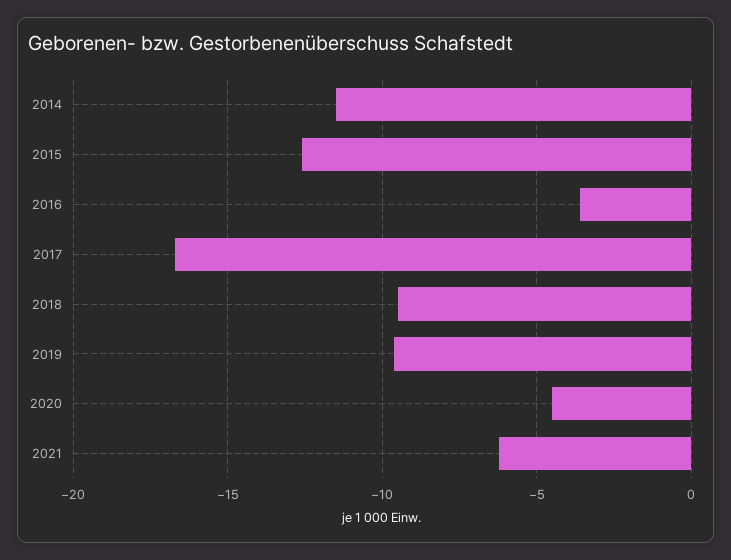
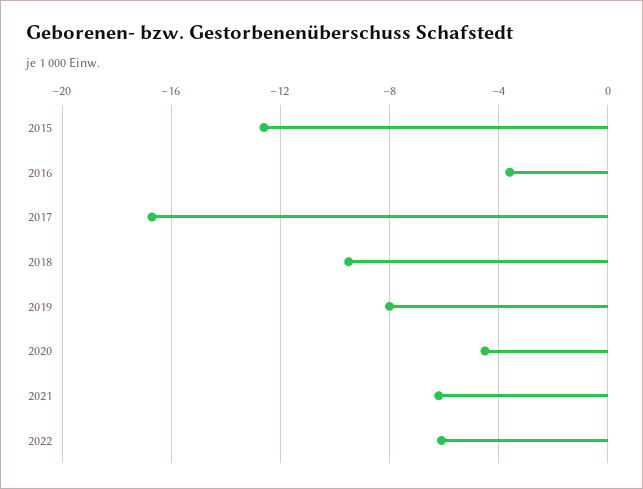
2014: -11.5 -> none
2019: -9.5 -> -8
2022: none -> -6

